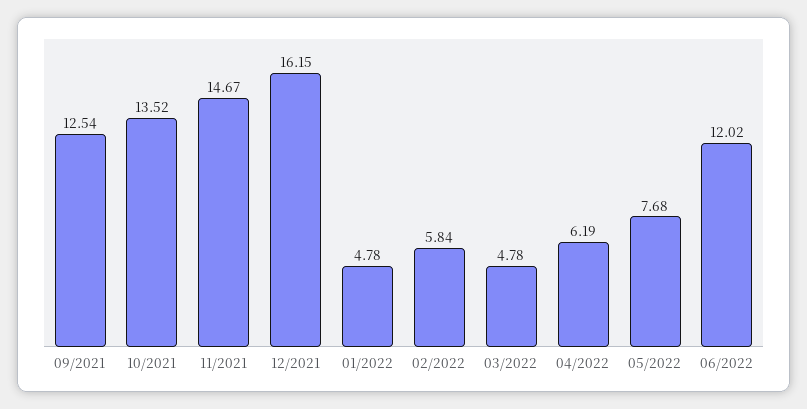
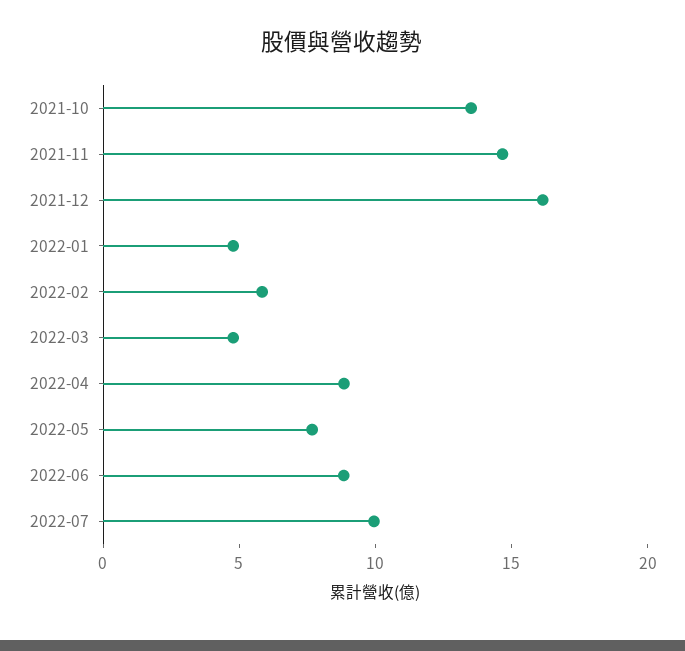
09/2021: 12.54 -> none
04/2022: 6.19 -> 9
06/2022: 12.02 -> 9
2022-07: none -> 10

